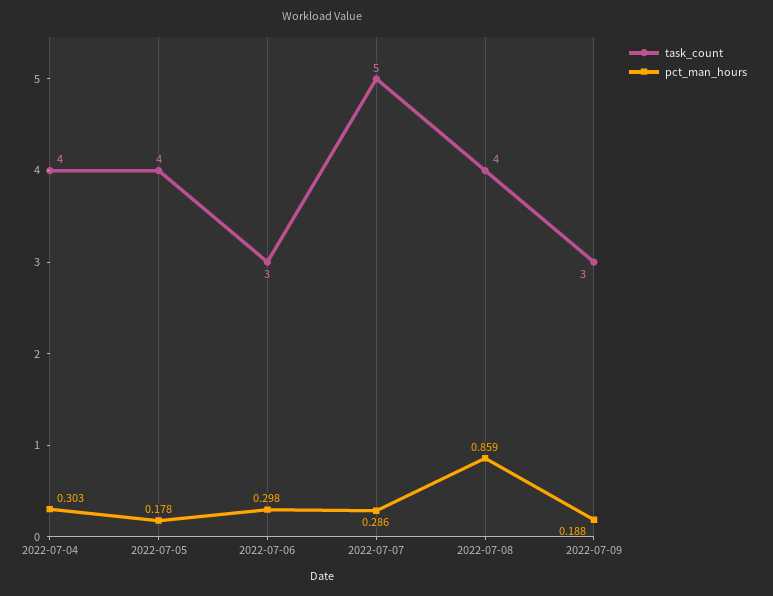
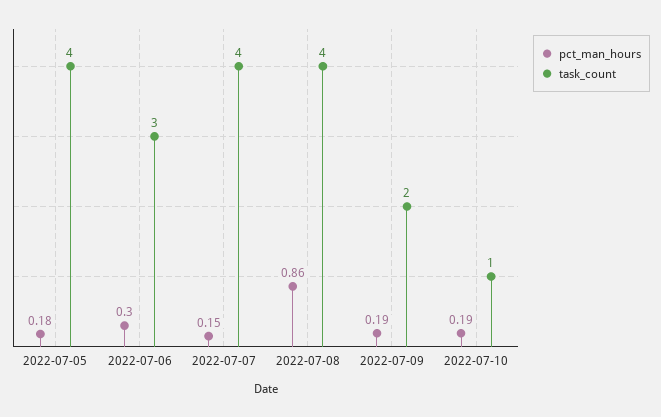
task_count, 2022-07-04: 4 -> none
pct_man_hours, 2022-07-04: 0.303 -> none
task_count, 2022-07-07: 5 -> 4
pct_man_hours, 2022-07-07: 0.286 -> 0.15
task_count, 2022-07-09: 3 -> 2
pct_man_hours, 2022-07-10: none -> 0.19
task_count, 2022-07-10: none -> 1

